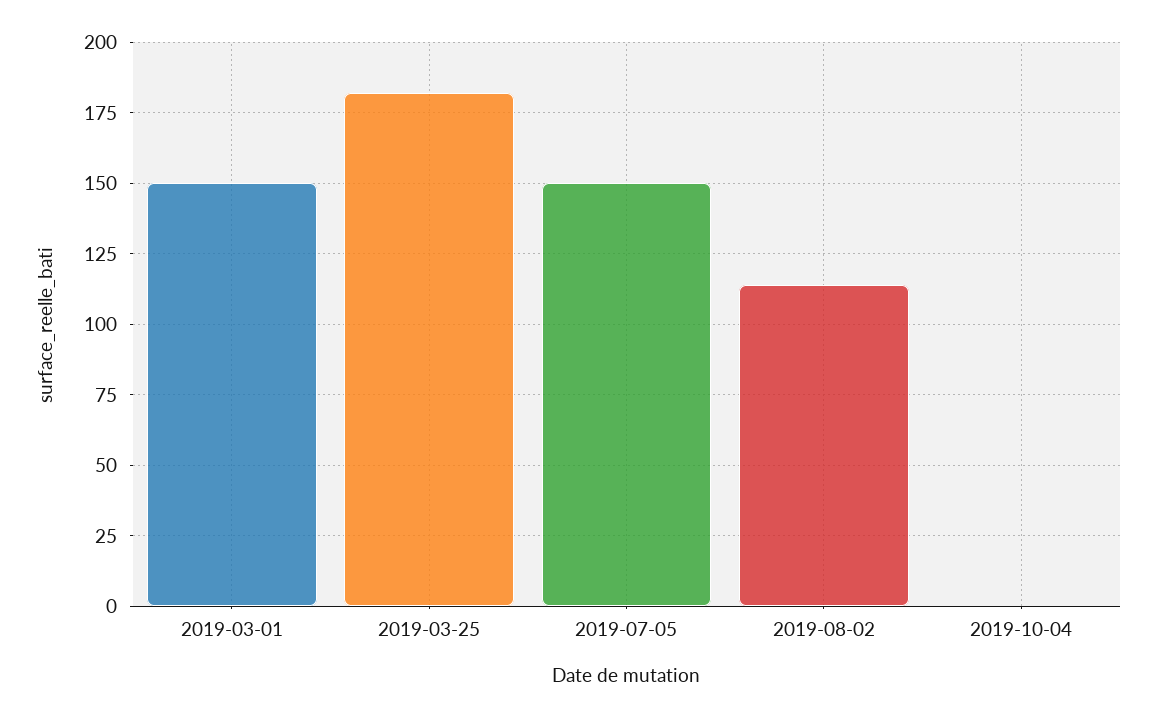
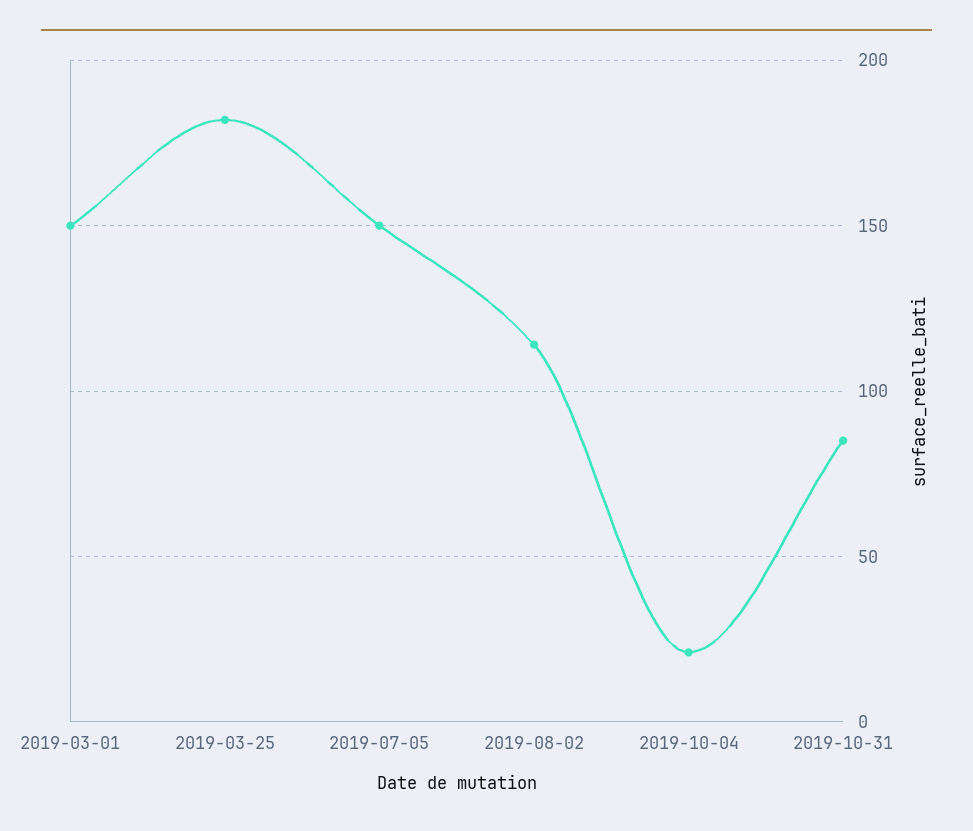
2019-10-04: 0 -> 20
2019-10-31: none -> 85

